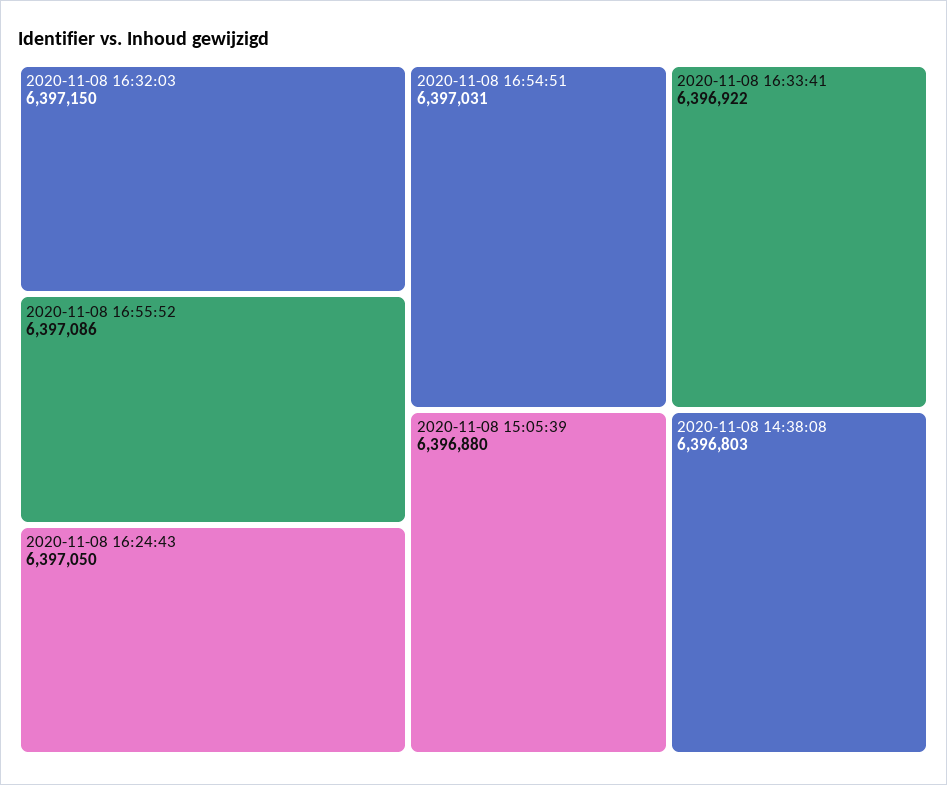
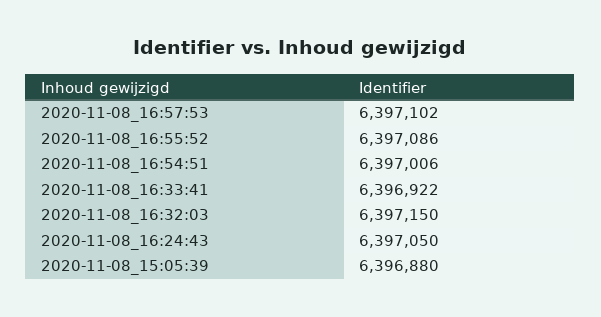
2020-11-08 16:54:51: 6397031 -> 6397006
2020-11-08 14:38:08: 6396803 -> none
2020-11-08_16:57:53: none -> 6397102

